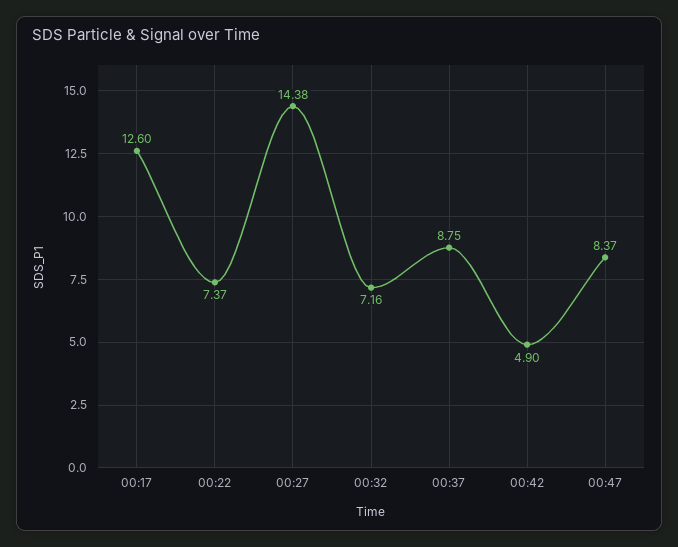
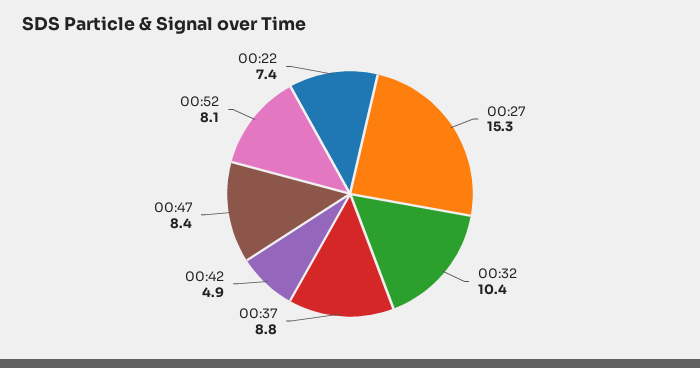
00:17: 12.6 -> none
00:27: 14.38 -> 15.3
00:32: 7.16 -> 10.4
00:52: none -> 8.1

